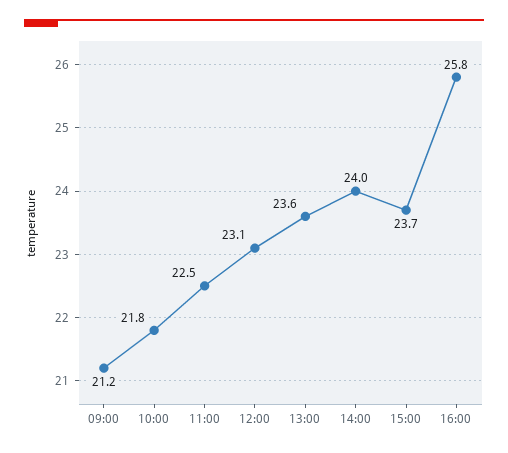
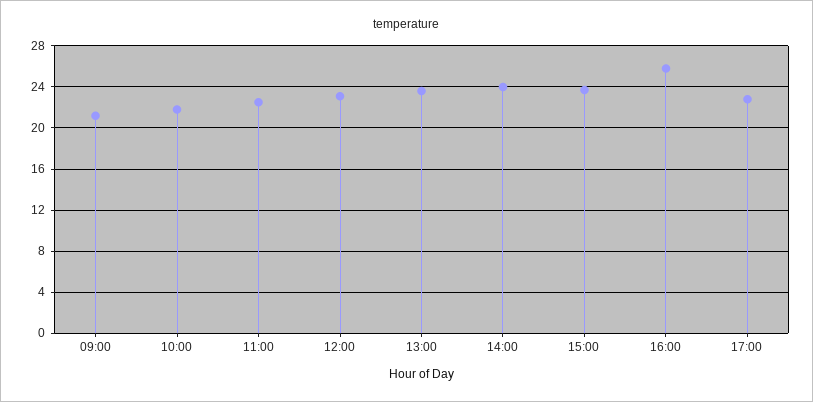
17:00: none -> 23

